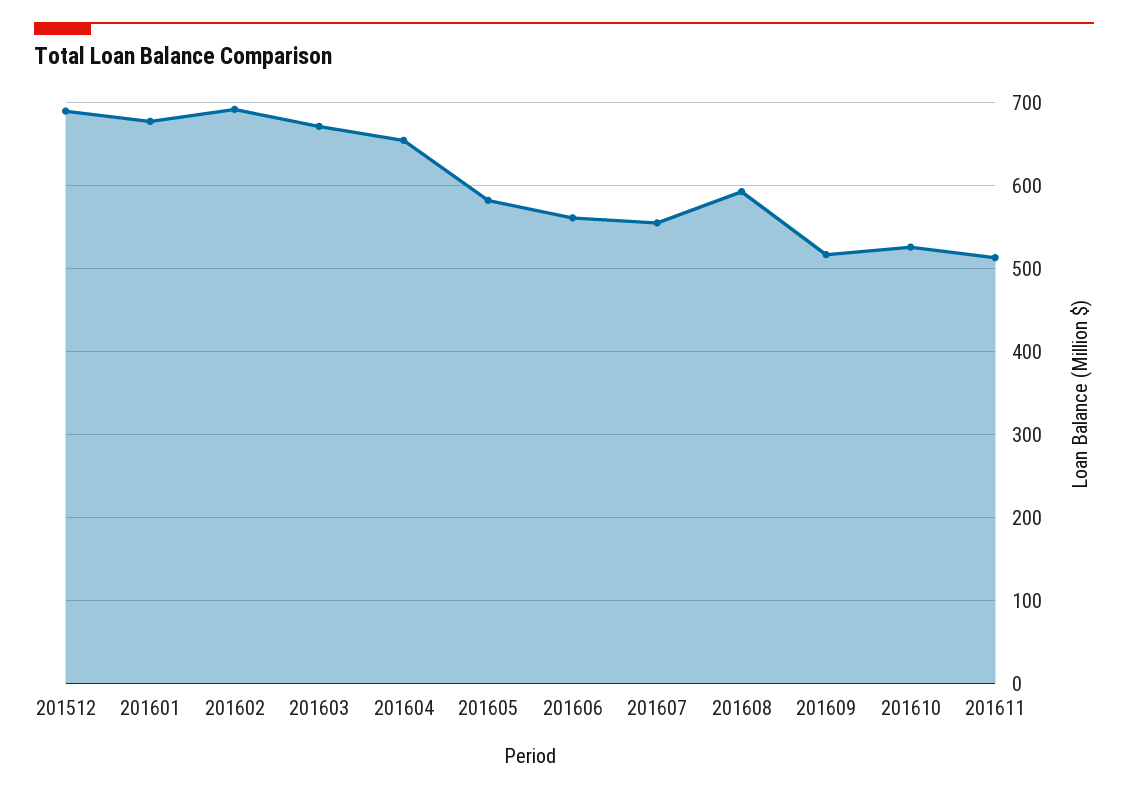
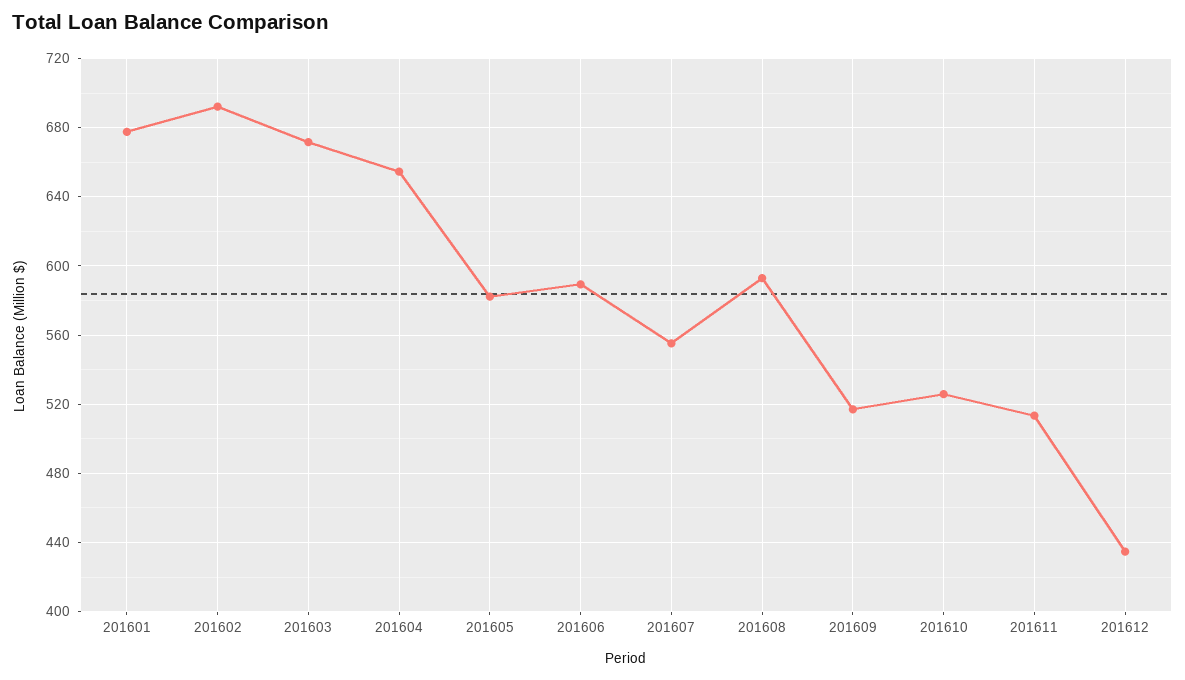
201512: 690 -> none
201606: 560 -> 590
201612: none -> 435

